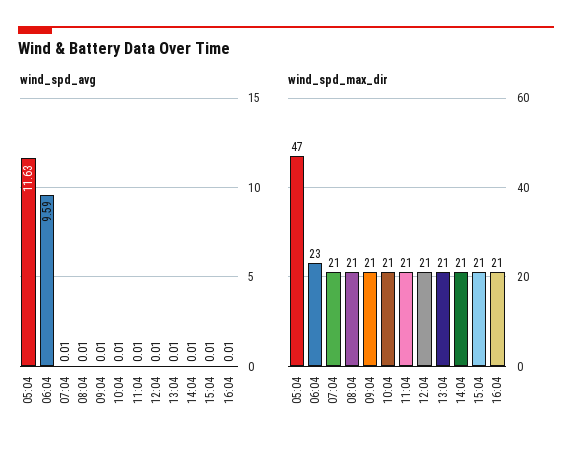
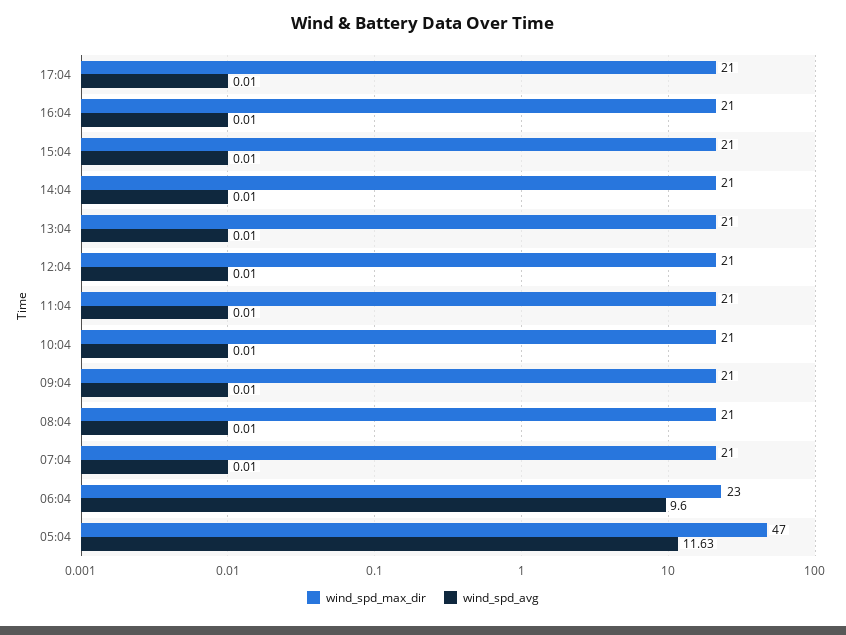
wind_spd_avg, 06:04: 9.59 -> 9.6
wind_spd_max_dir, 17:04: none -> 21
wind_spd_avg, 17:04: none -> 0.01

